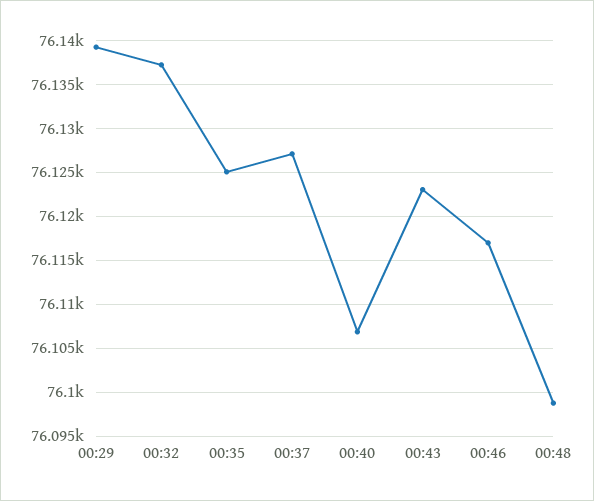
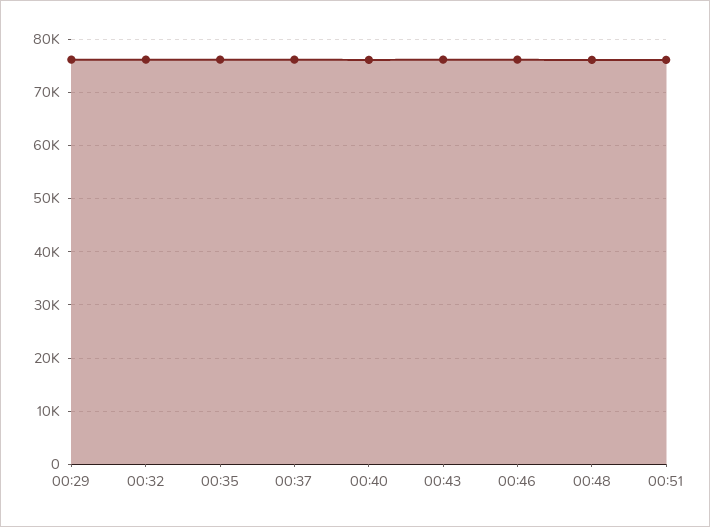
00:51: none -> 76000

